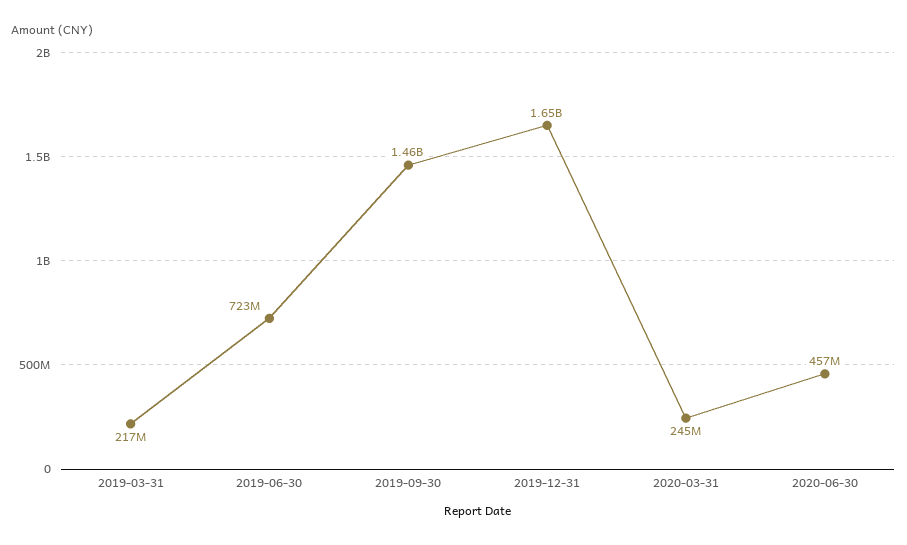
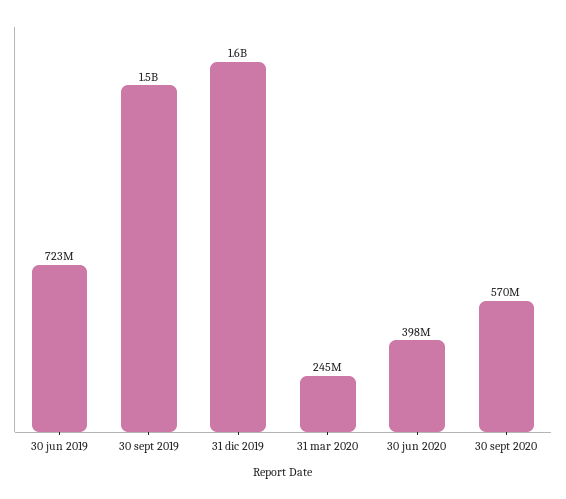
2019-03-31: 217000000 -> none
2020-06-30: 457000000 -> 398000000
30 sept 2020: none -> 570000000

